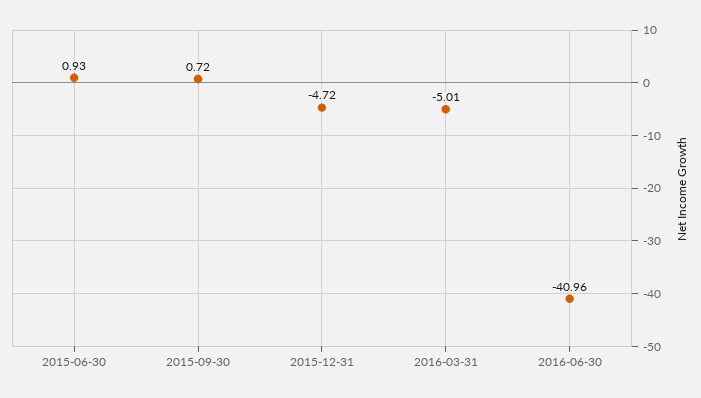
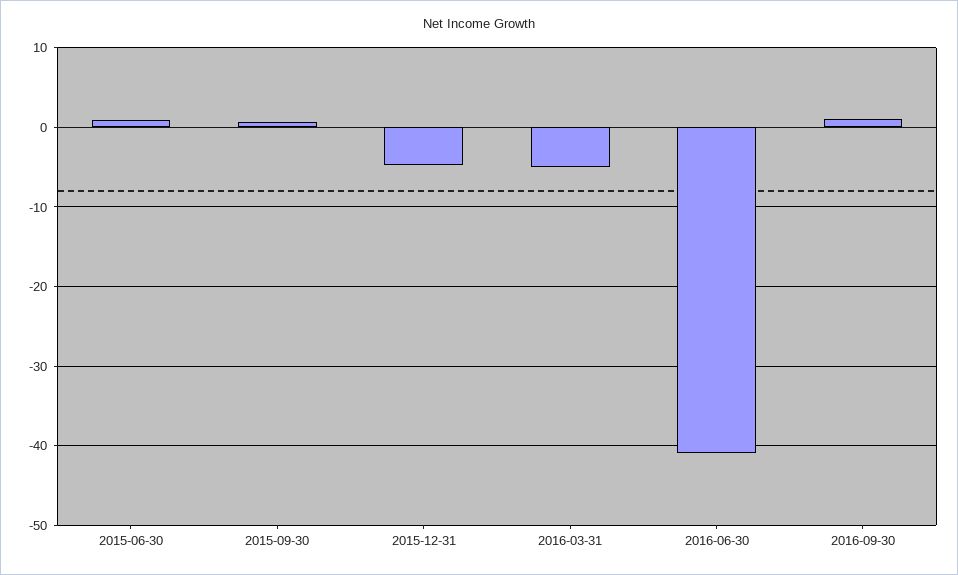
2016-09-30: none -> 1

